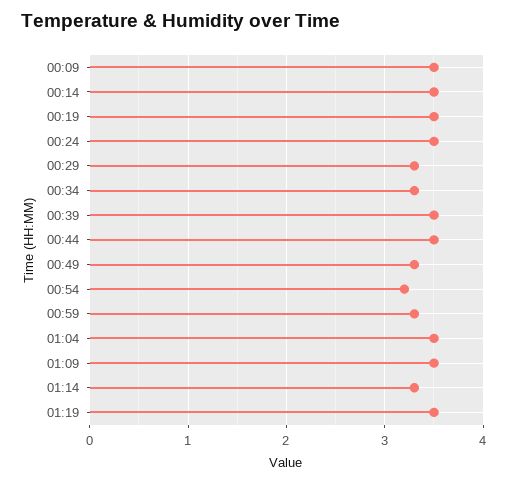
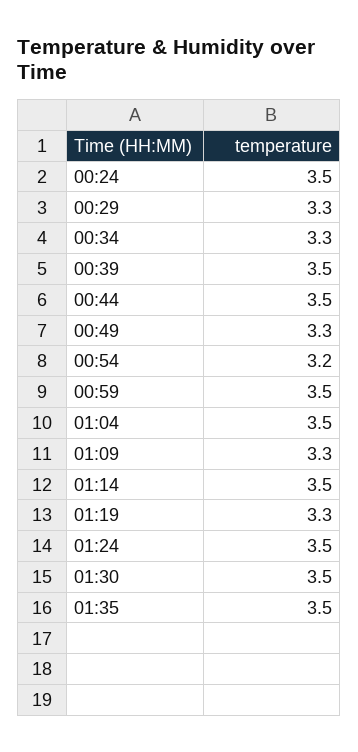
00:09: 3.5 -> none
00:14: 3.5 -> none
00:19: 3.5 -> none
00:59: 3.3 -> 3.5
01:09: 3.5 -> 3.3
01:14: 3.3 -> 3.5
01:19: 3.5 -> 3.3
01:24: none -> 3.5
01:30: none -> 3.5
01:35: none -> 3.5

